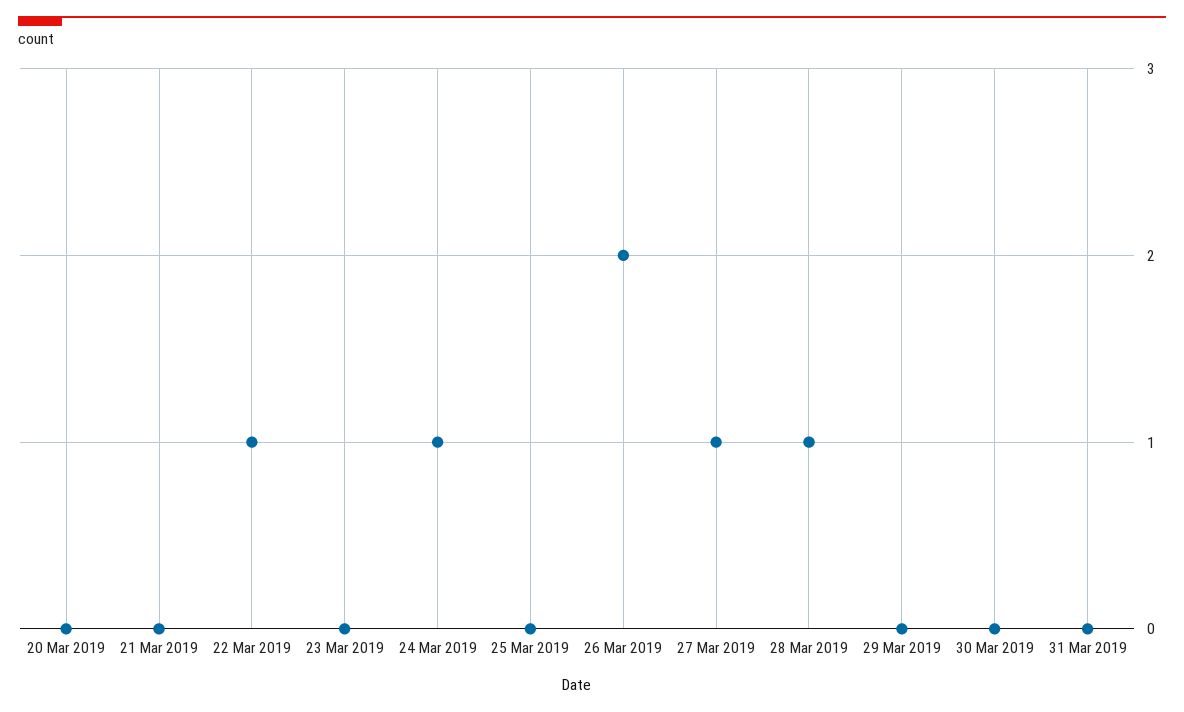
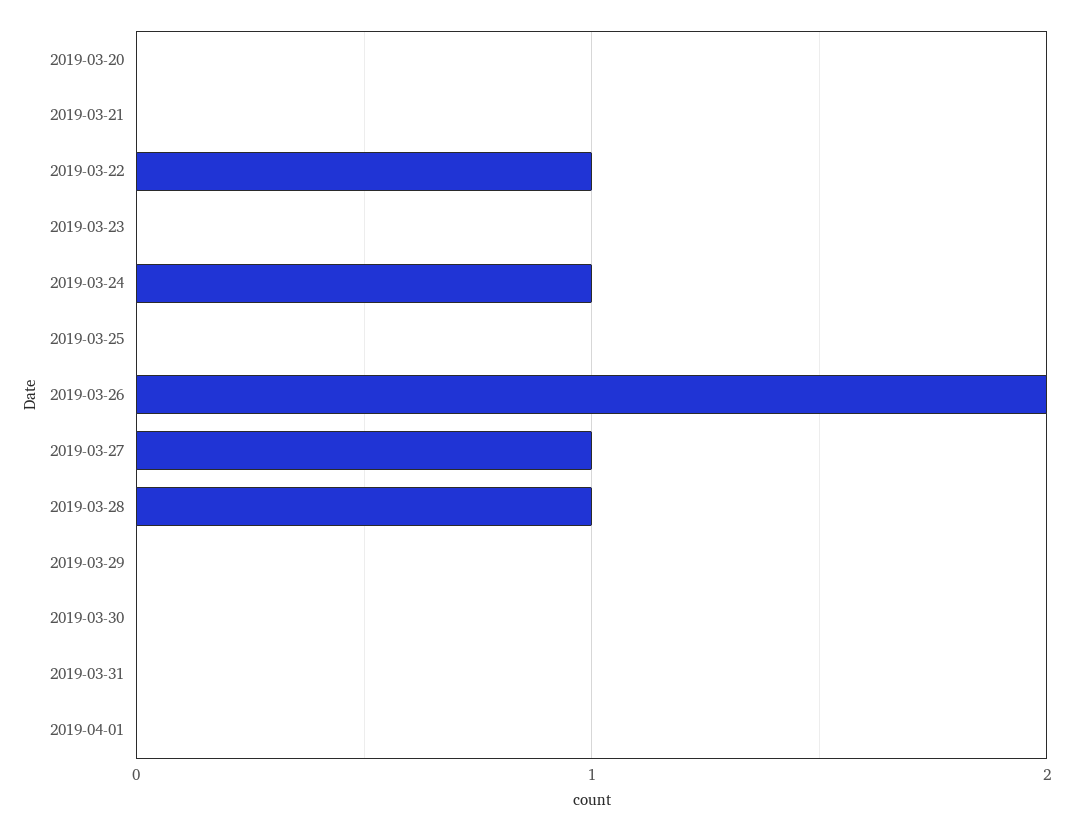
2019-04-01: none -> 0

